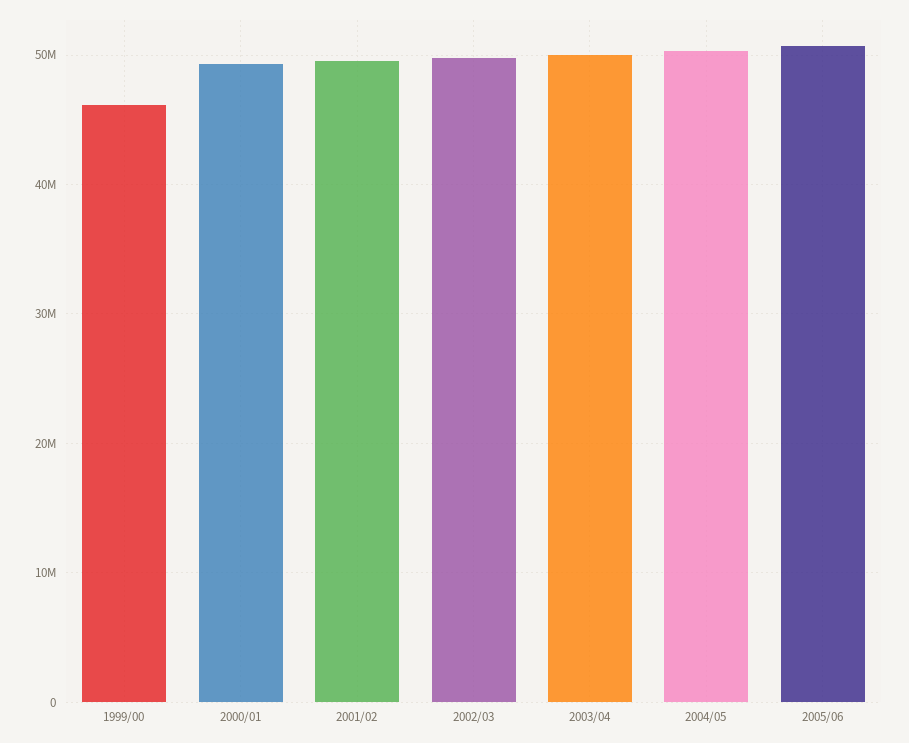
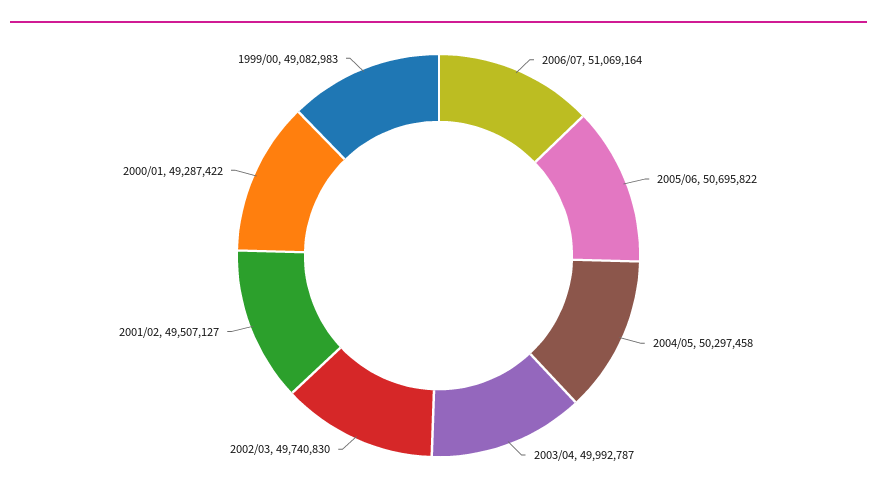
1999/00: 46000000 -> 49082983
2006/07: none -> 51069164

